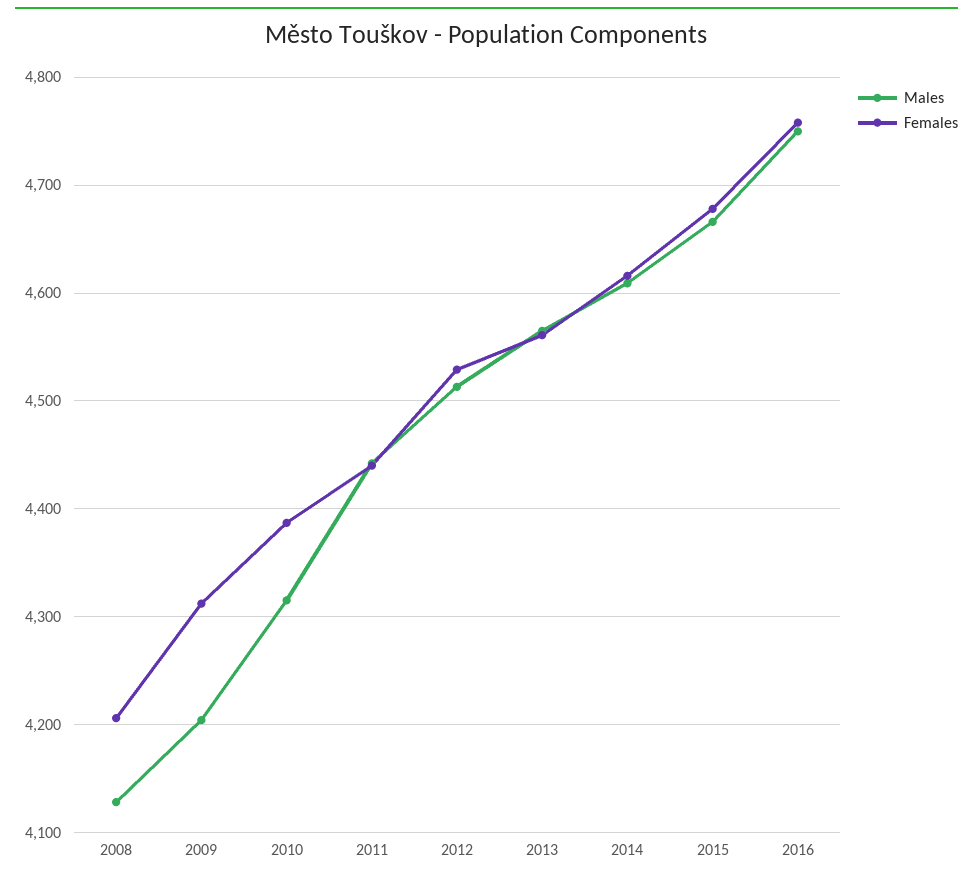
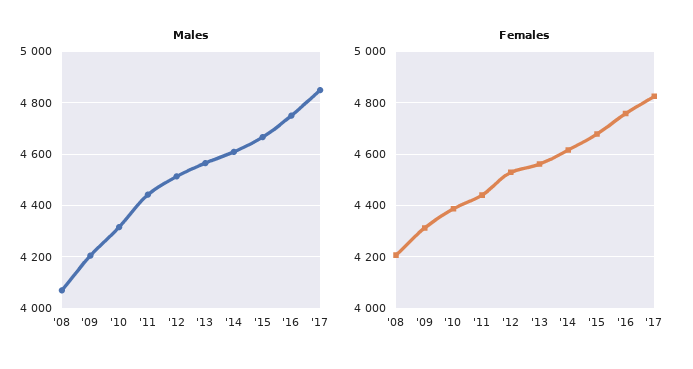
Males, 2008: 4130 -> 4075
Males, '17: none -> 4850
Females, '17: none -> 4825

